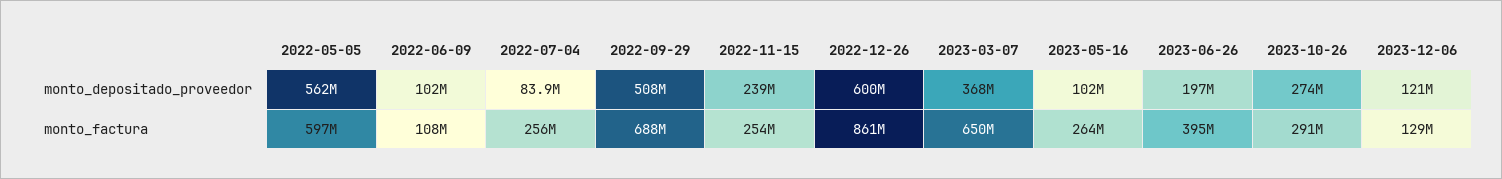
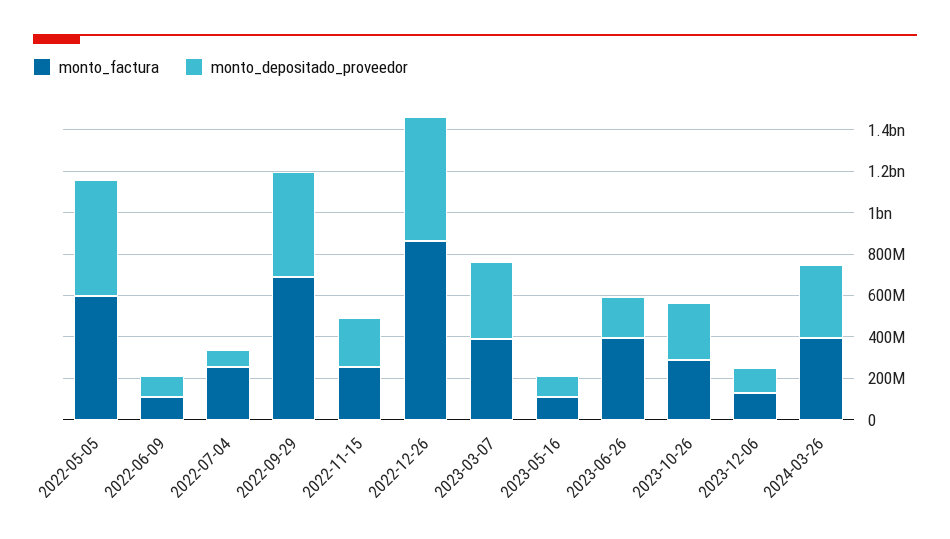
monto_factura, 2023-03-07: 650000000 -> 400000000
monto_factura, 2023-05-16: 264000000 -> 100000000
monto_factura, 2024-03-26: none -> 400000000
monto_depositado_proveedor, 2024-03-26: none -> 350000000

